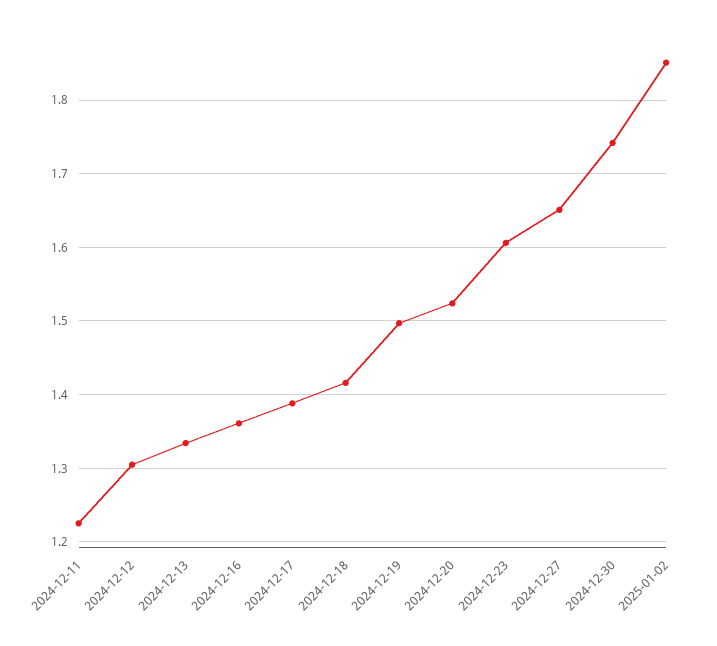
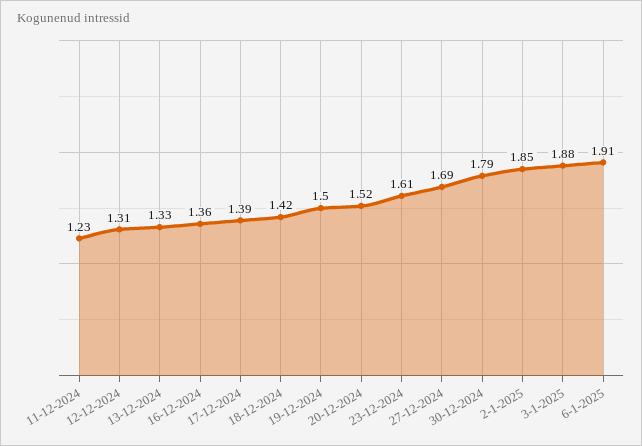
2024-12-27: 1.65 -> 1.69
2024-12-30: 1.74 -> 1.79
3-1-2025: none -> 1.88
6-1-2025: none -> 1.91

